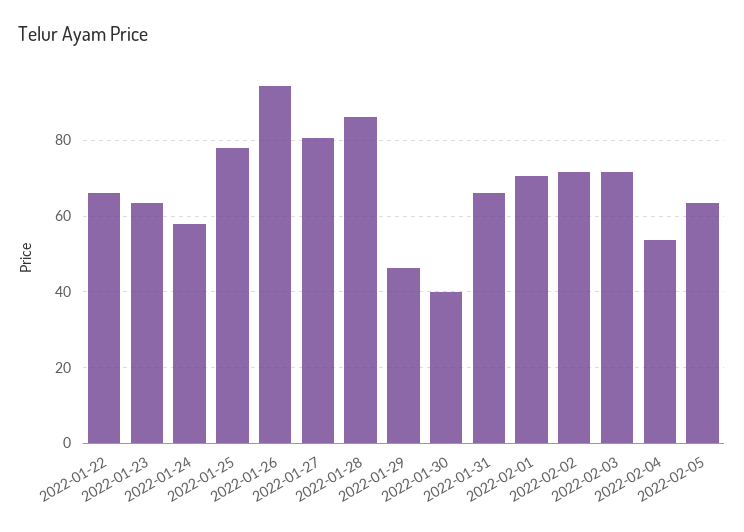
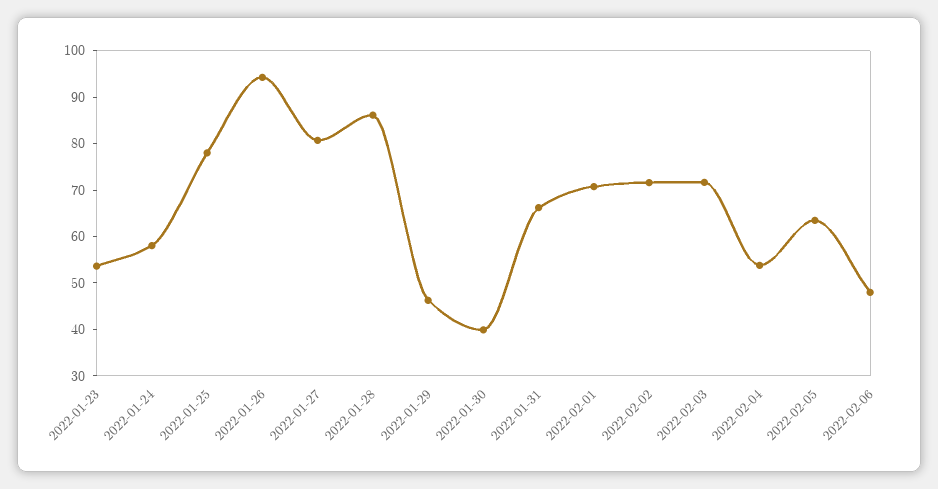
2022-01-22: 66 -> none
2022-01-23: 64 -> 54
2022-02-06: none -> 48

